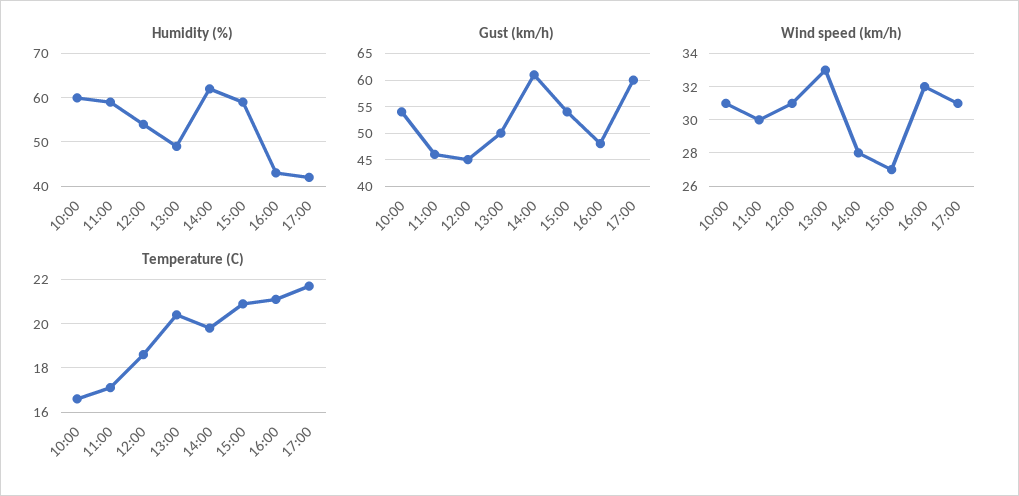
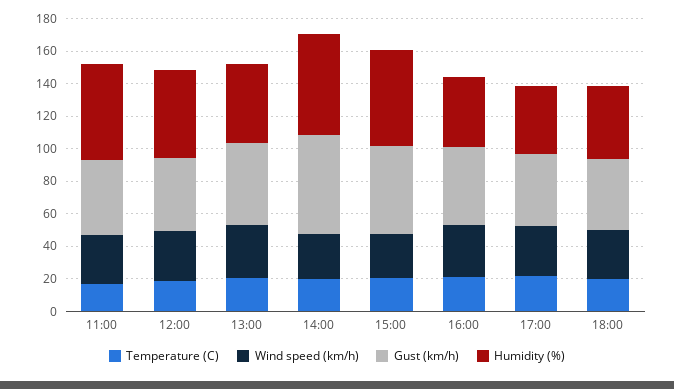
Humidity (%), 10:00: 60 -> none
Gust (km/h), 10:00: 55 -> none
Gust (km/h), 17:00: 60 -> 45
Wind speed (km/h), 10:00: 31 -> none
Temperature (C), 10:00: 16.5 -> none
Temperature (C), 18:00: none -> 20
Wind speed (km/h), 18:00: none -> 30
Gust (km/h), 18:00: none -> 45
Humidity (%), 18:00: none -> 45

